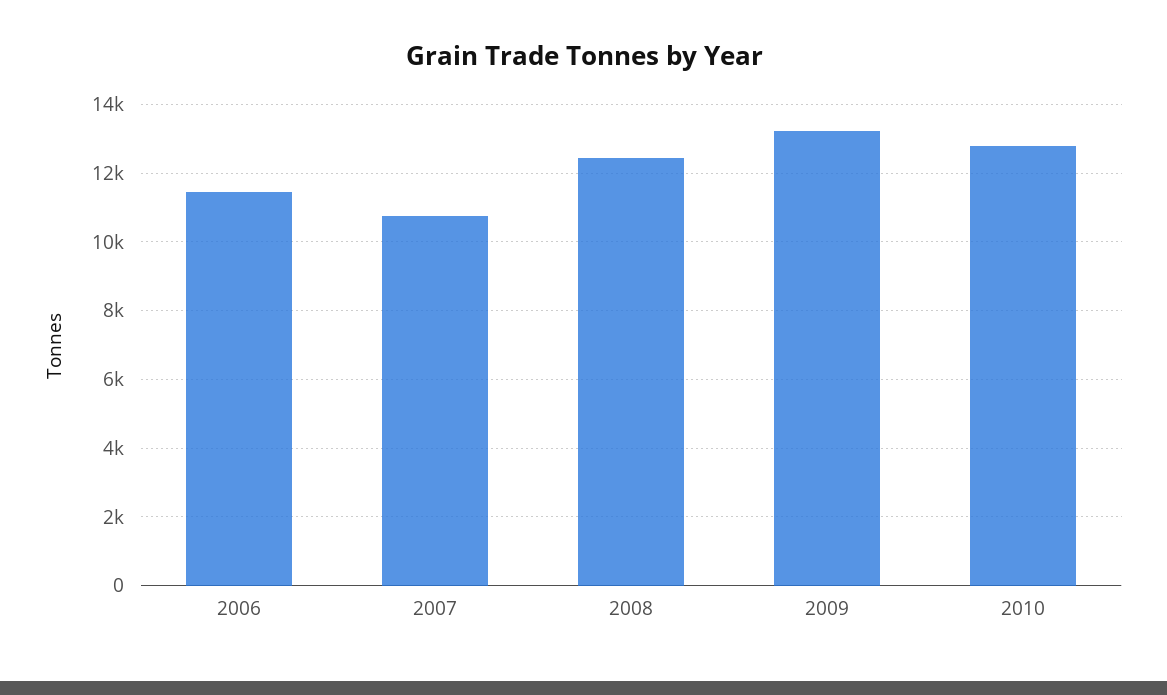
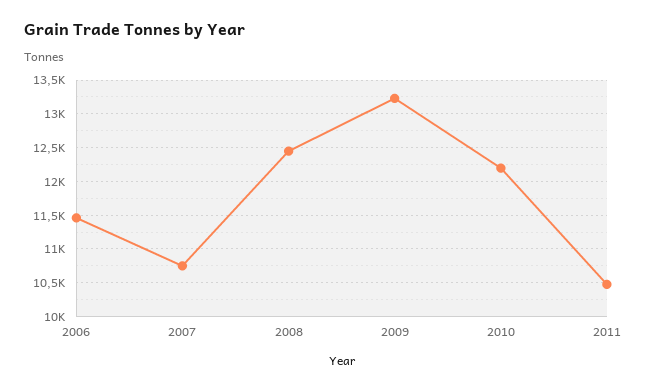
2010: 12800 -> 12200
2011: none -> 10500

